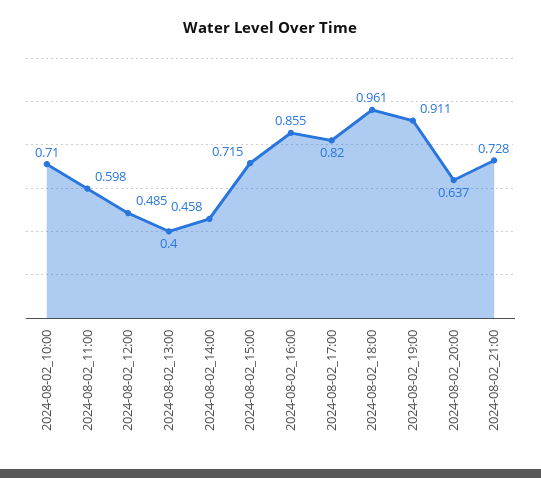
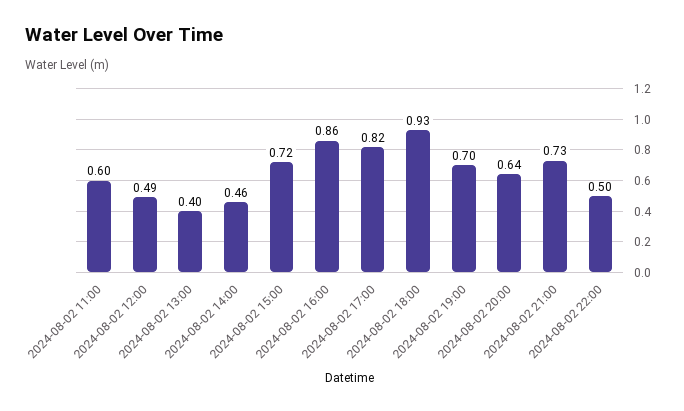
2024-08-02_10:00: 0.71 -> none
2024-08-02_18:00: 0.961 -> 0.93
2024-08-02_19:00: 0.911 -> 0.7
2024-08-02 22:00: none -> 0.5

